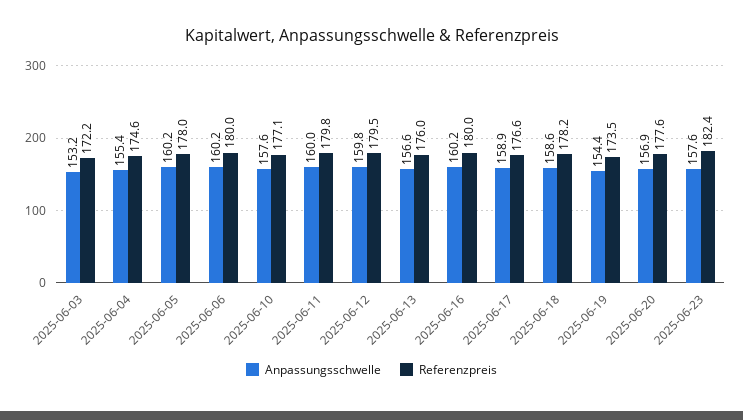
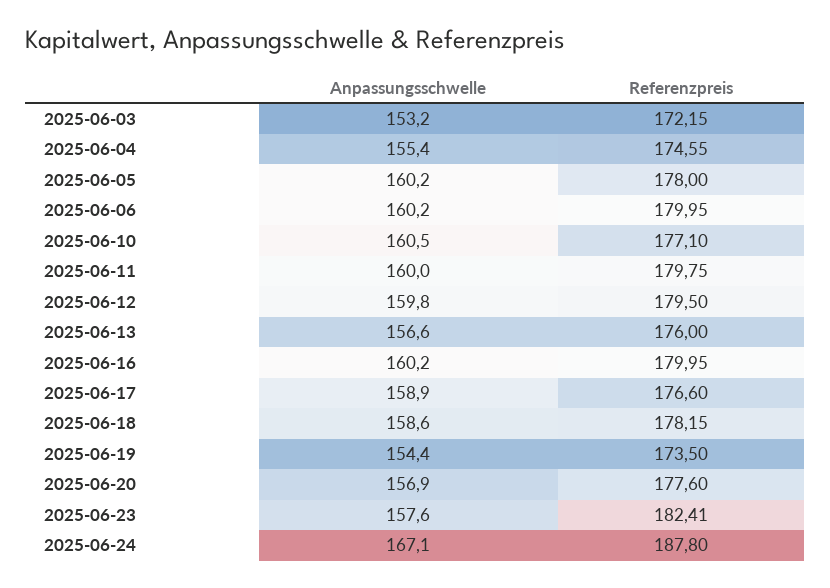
Anpassungsschwelle, 2025-06-10: 157.6 -> 160.5
Anpassungsschwelle, 2025-06-24: none -> 167.1
Referenzpreis, 2025-06-24: none -> 187.8

